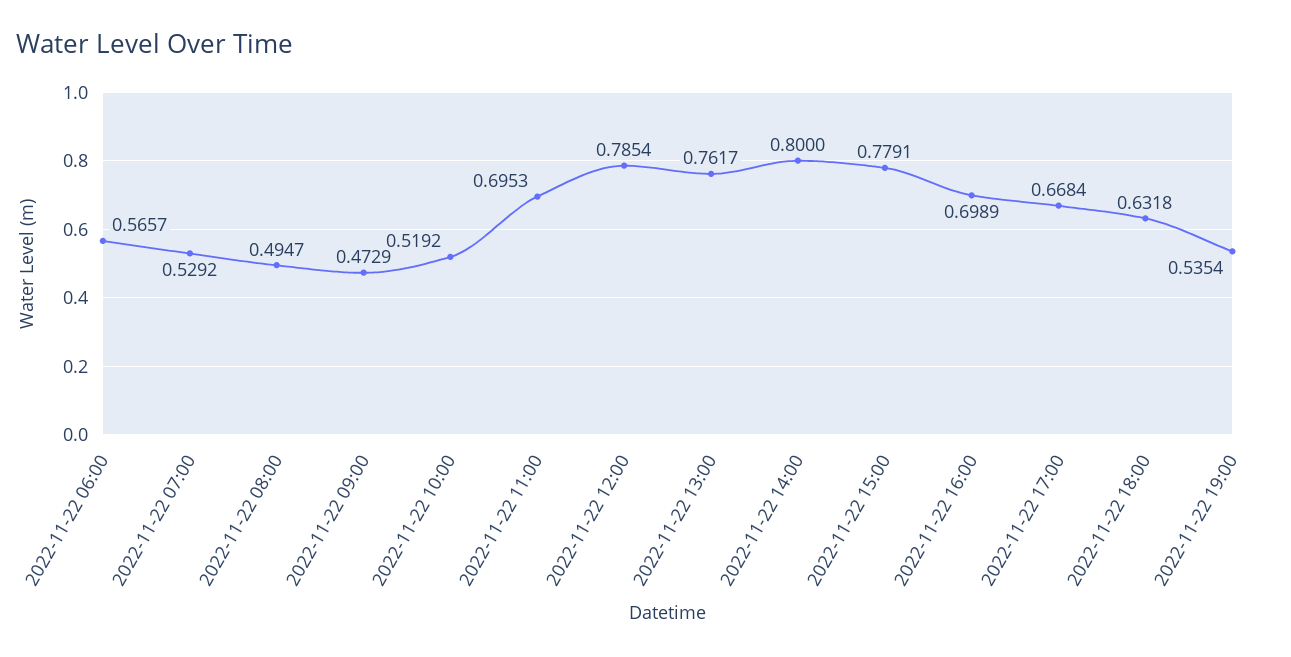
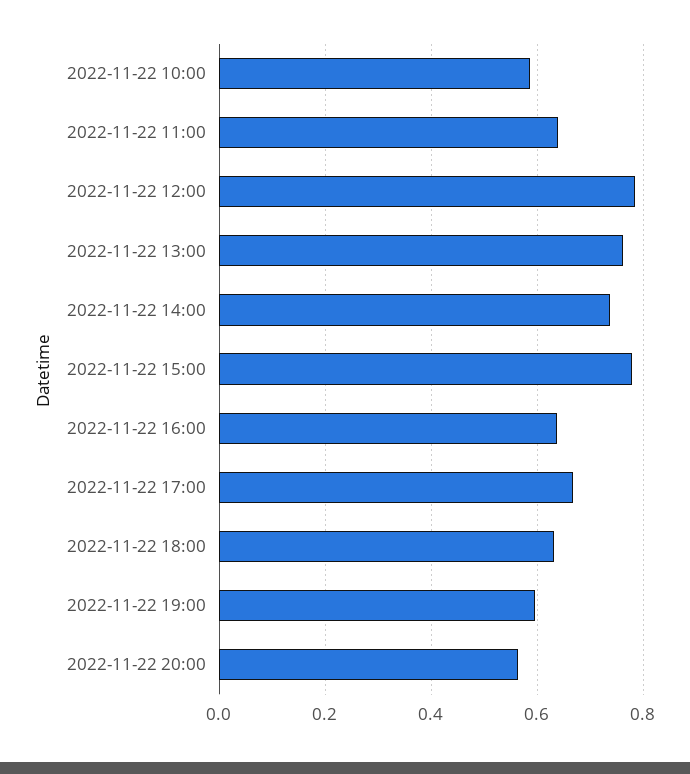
2022-11-22 06:00: 0.5657 -> none
2022-11-22 07:00: 0.5292 -> none
2022-11-22 08:00: 0.4947 -> none
2022-11-22 09:00: 0.4729 -> none
2022-11-22 10:00: 0.5192 -> 0.58
2022-11-22 11:00: 0.6953 -> 0.64
2022-11-22 14:00: 0.8 -> 0.74
2022-11-22 16:00: 0.6989 -> 0.64
2022-11-22 19:00: 0.5354 -> 0.6
2022-11-22 20:00: none -> 0.56

